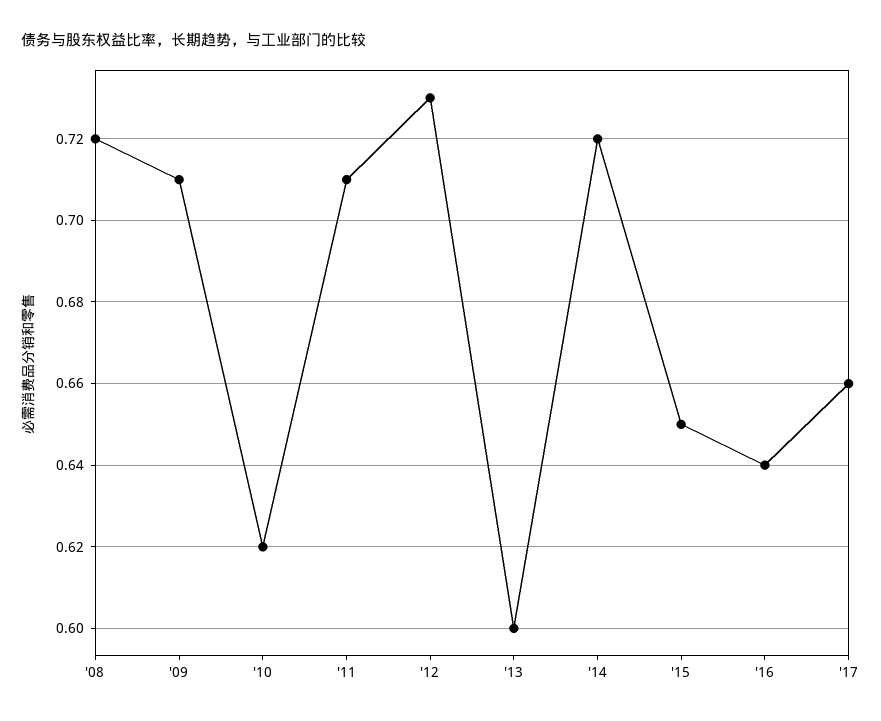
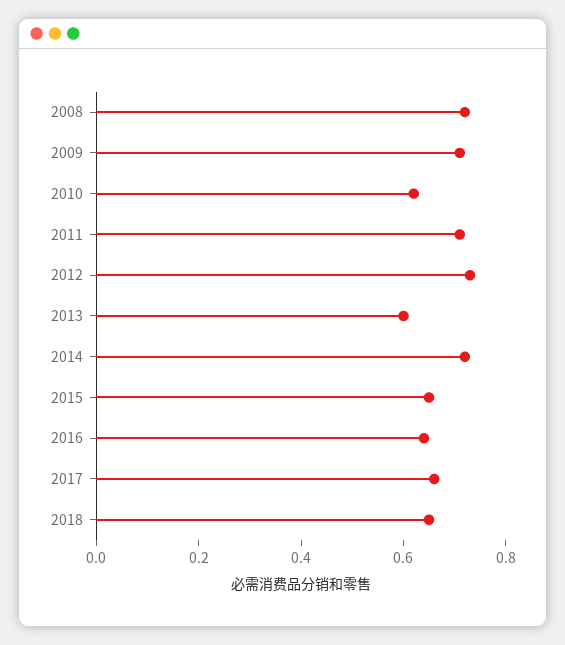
2018: none -> 0.65

